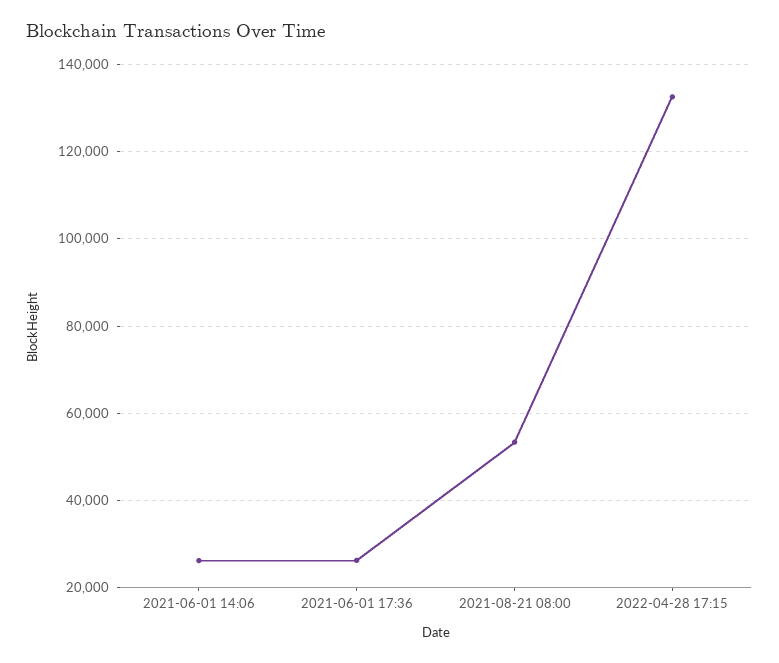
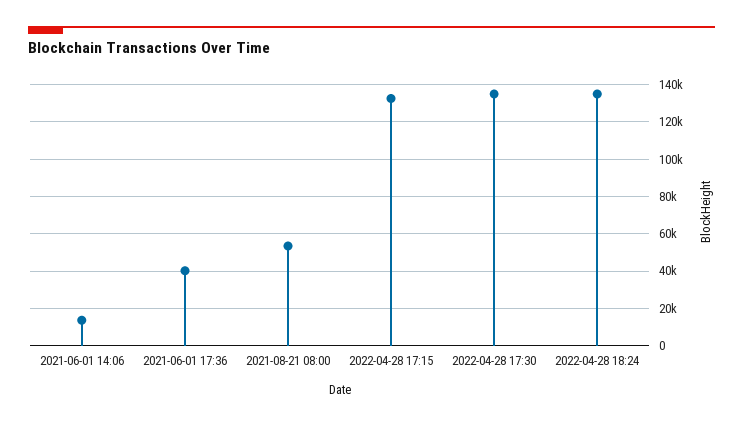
2021-06-01 14:06: 26000 -> 15000
2021-06-01 17:36: 26000 -> 40000
2022-04-28 17:30: none -> 135000
2022-04-28 18:24: none -> 135000

